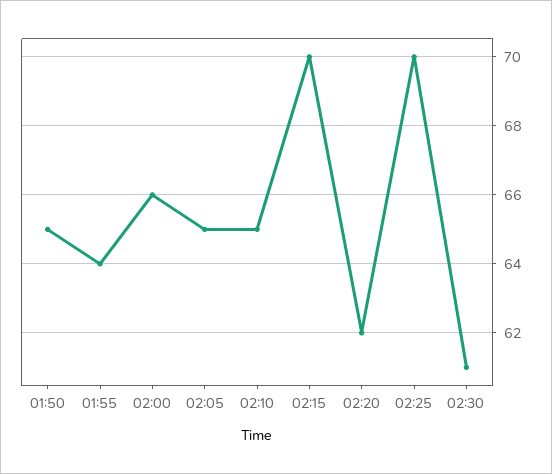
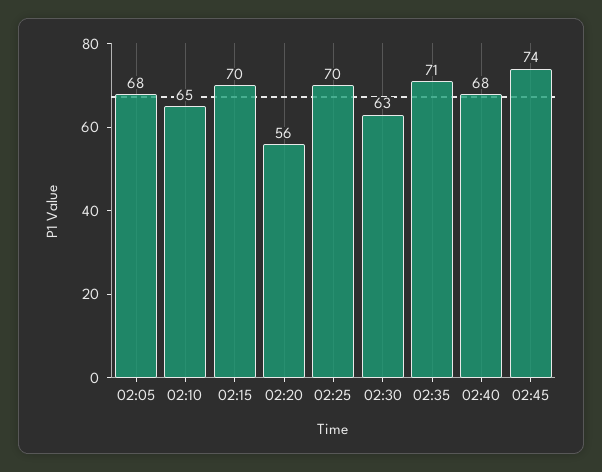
01:50: 65 -> none
01:55: 64 -> none
02:00: 66 -> none
02:05: 65 -> 68
02:20: 62 -> 56
02:30: 61 -> 63
02:35: none -> 71
02:40: none -> 68
02:45: none -> 74

